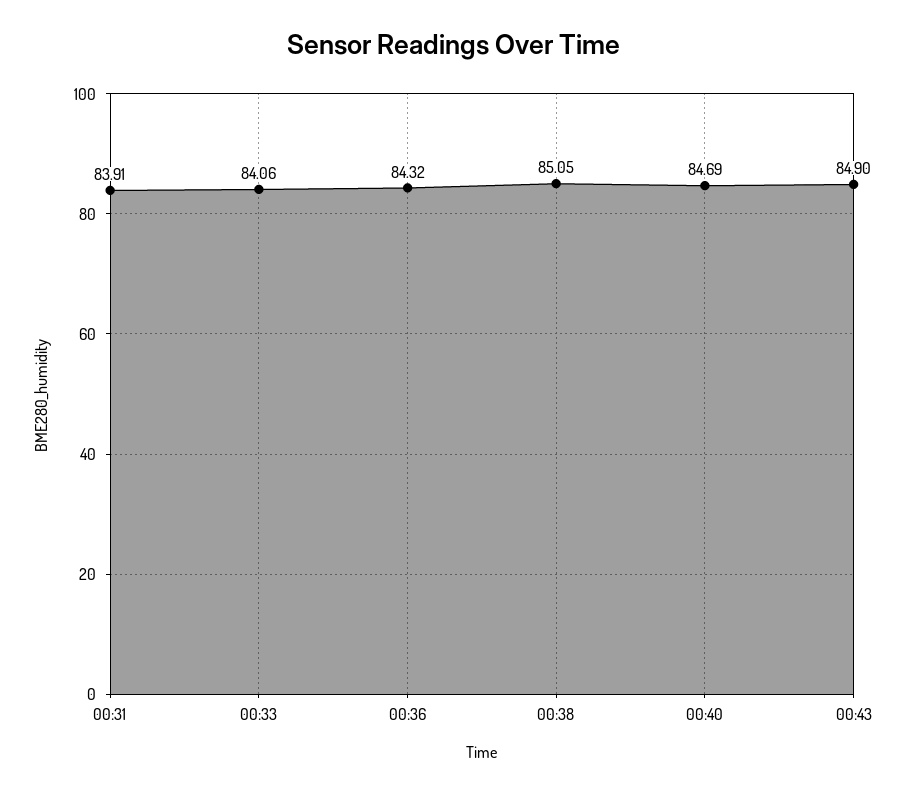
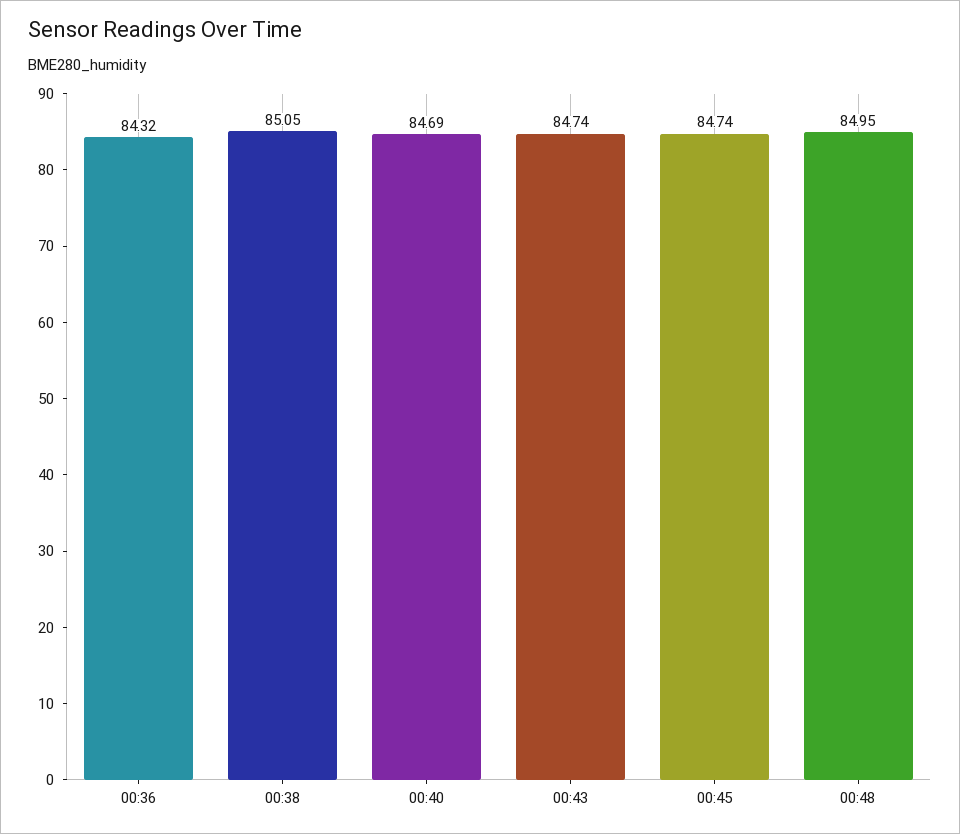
00:31: 83.91 -> none
00:33: 84.06 -> none
00:43: 84.9 -> 84.74
00:45: none -> 84.74
00:48: none -> 84.95

